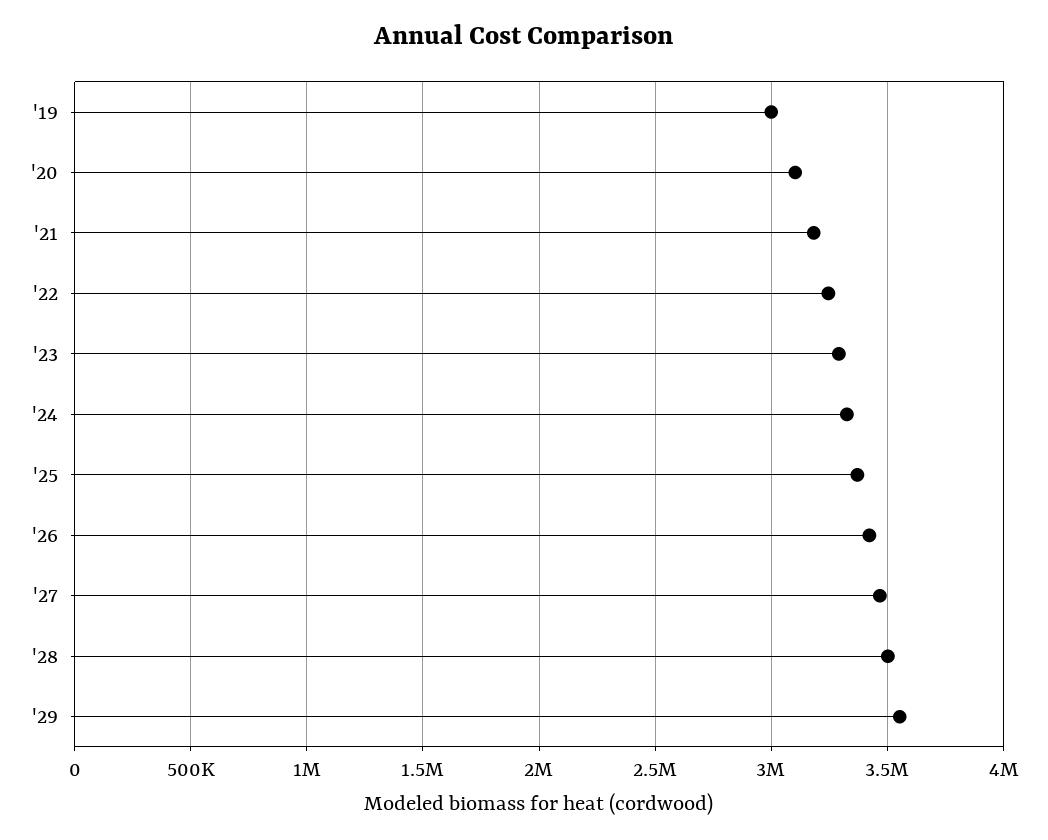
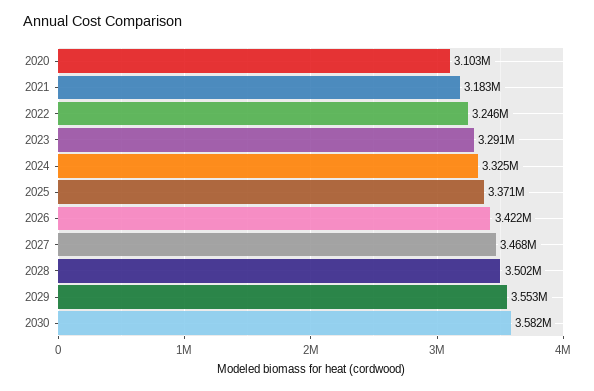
'19: 3000000 -> none
2030: none -> 3582000

